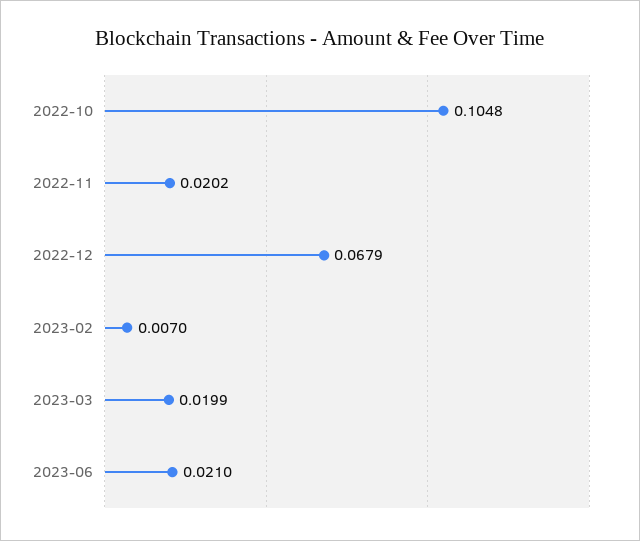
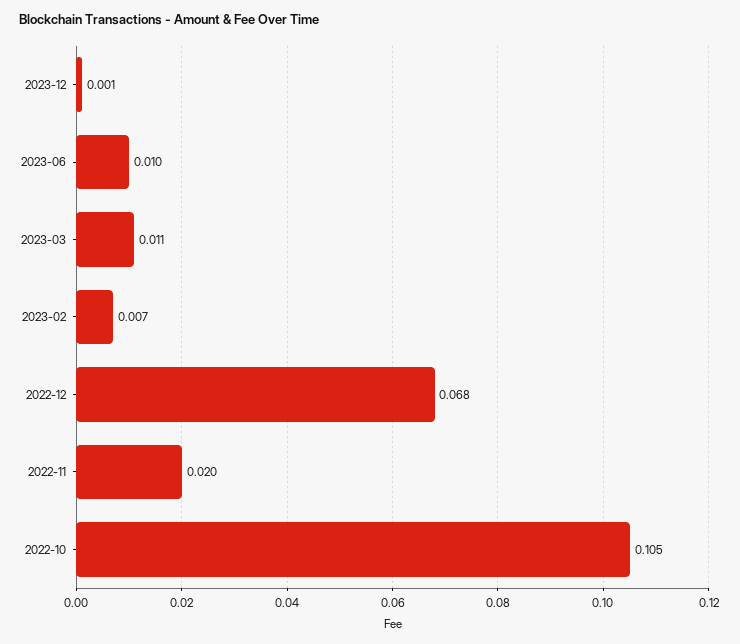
2023-03: 0.0199 -> 0.011
2023-06: 0.021 -> 0.01
2023-12: none -> 0.001

